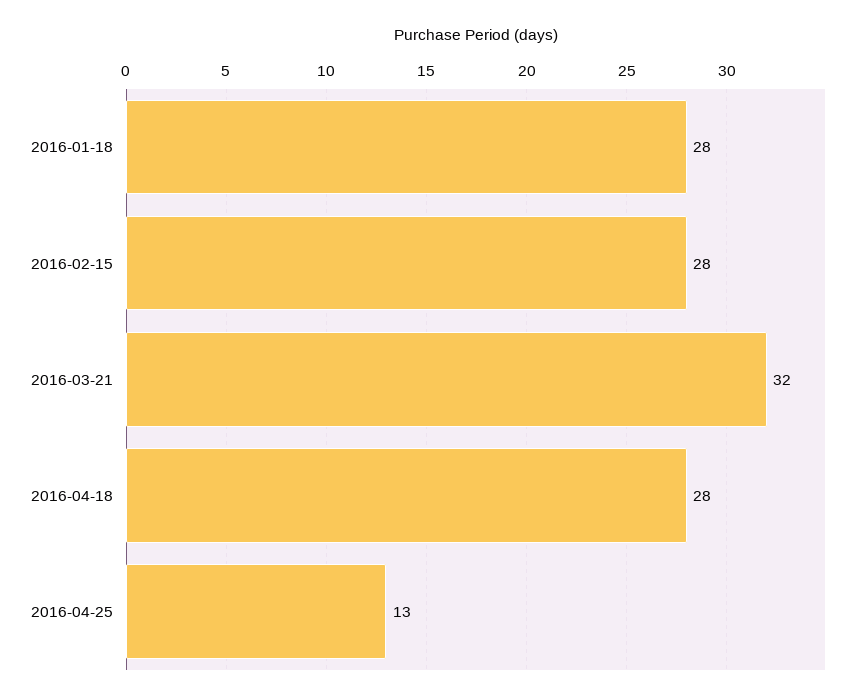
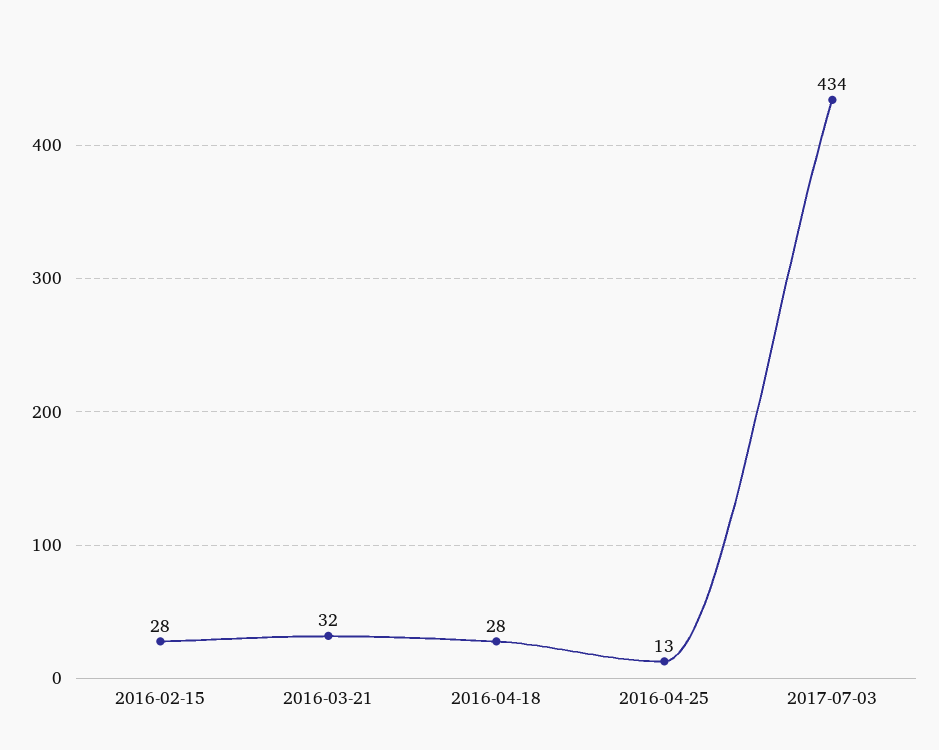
2016-01-18: 28 -> none
2017-07-03: none -> 434

